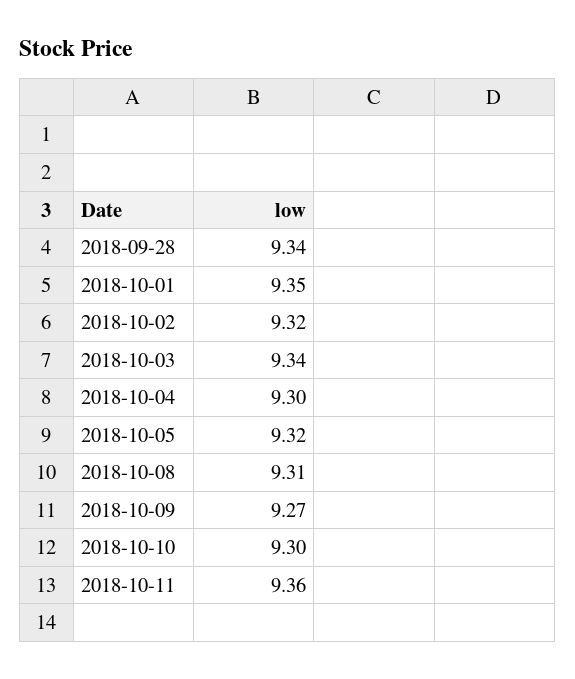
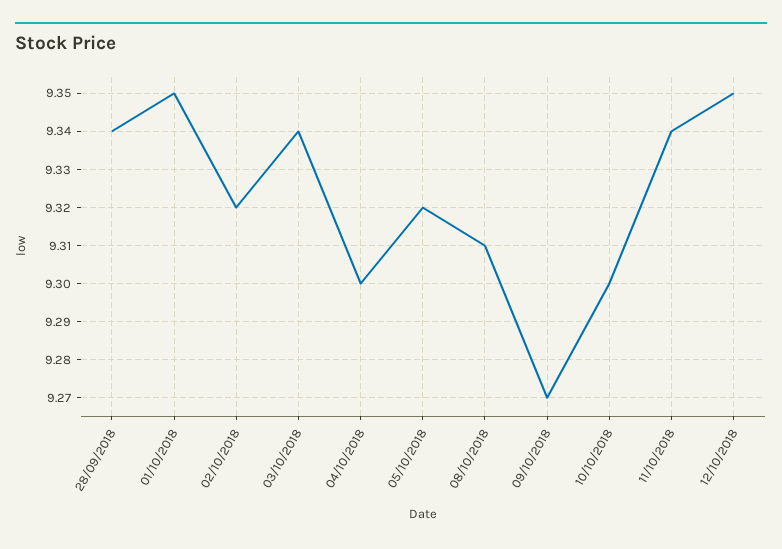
2018-10-11: 9.36 -> 9.34
12/10/2018: none -> 9.35

